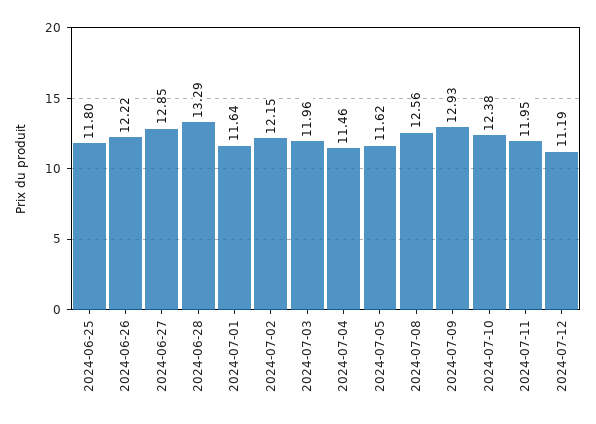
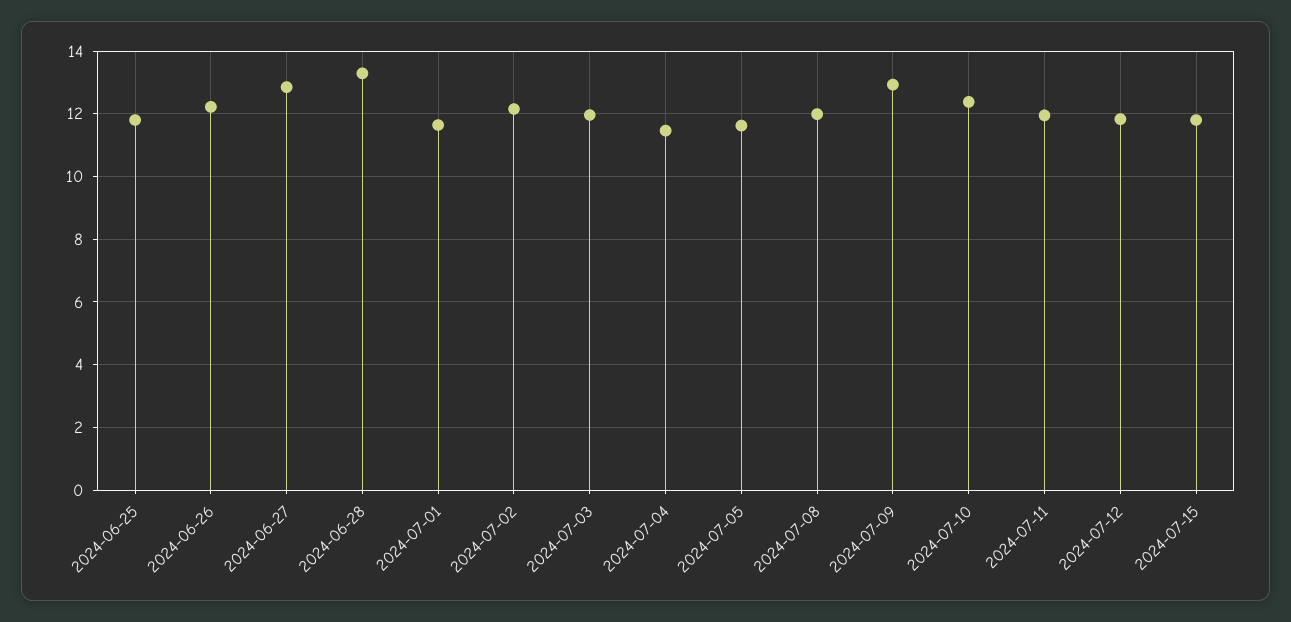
2024-07-08: 12.56 -> 12
2024-07-12: 11.19 -> 11.8
2024-07-15: none -> 11.8

